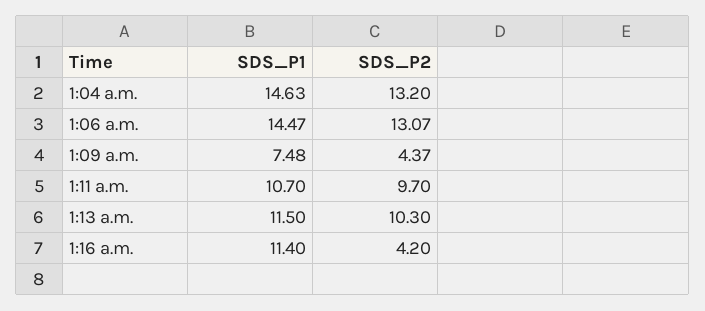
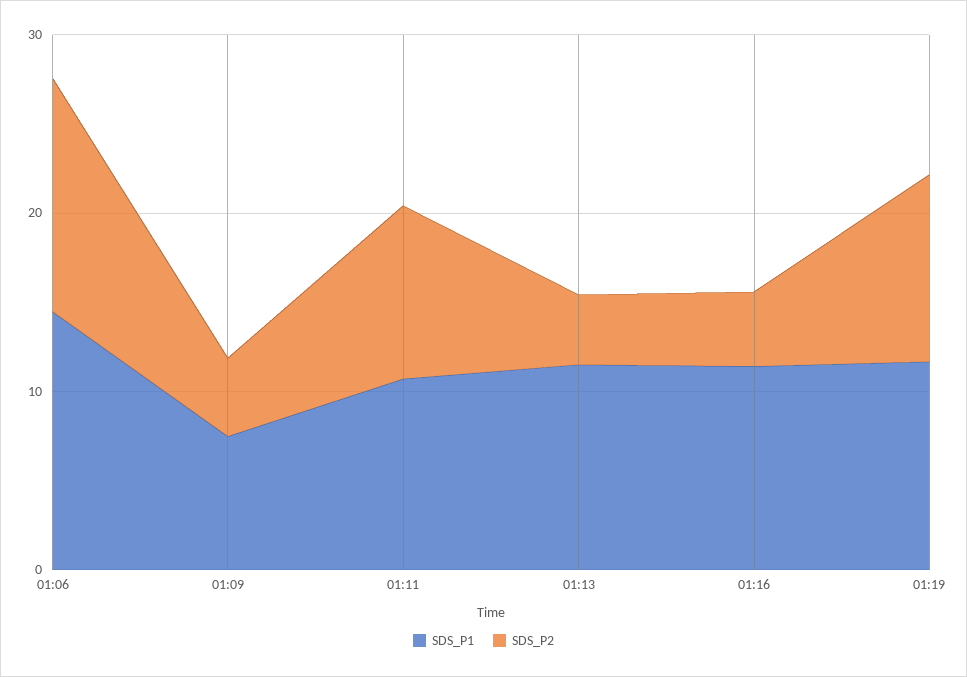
SDS_P1, 1:04 a.m.: 14.63 -> none
SDS_P2, 1:04 a.m.: 13.2 -> none
SDS_P2, 1:13 a.m.: 10.3 -> 4
SDS_P1, 01:19: none -> 12
SDS_P2, 01:19: none -> 10

